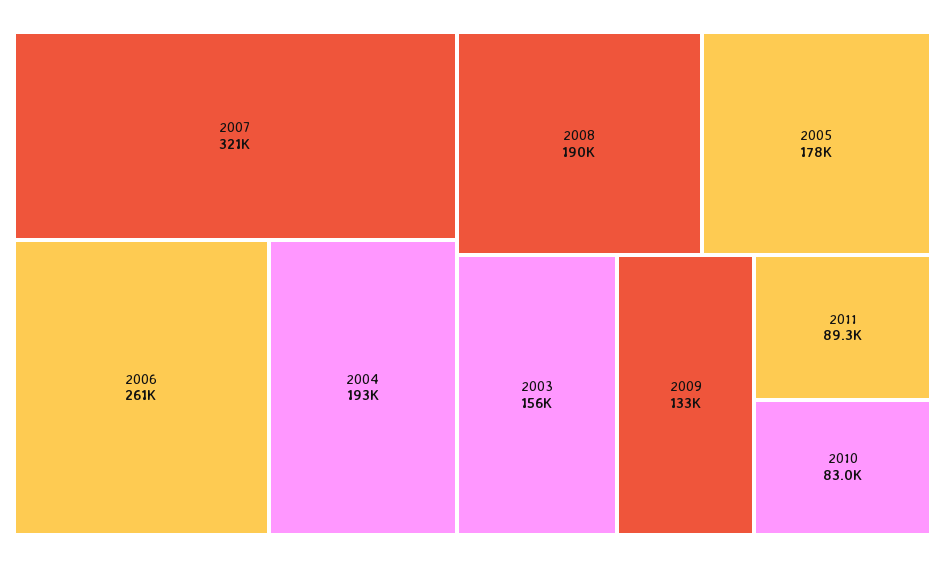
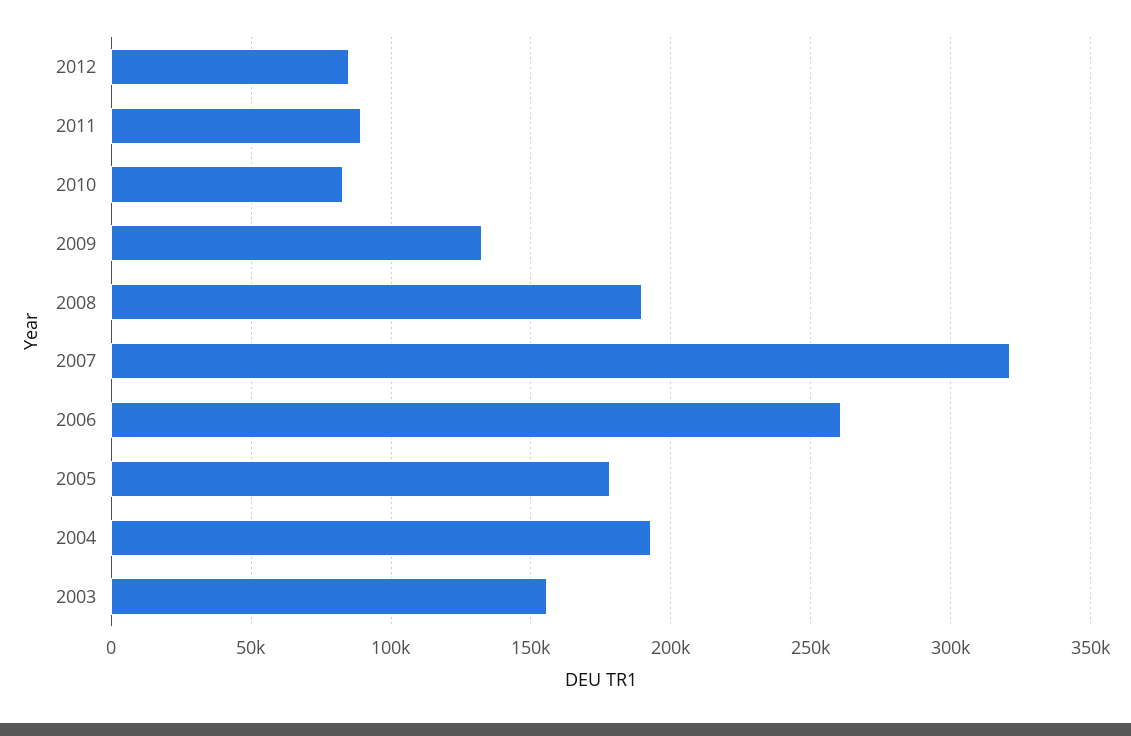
2012: none -> 85000

